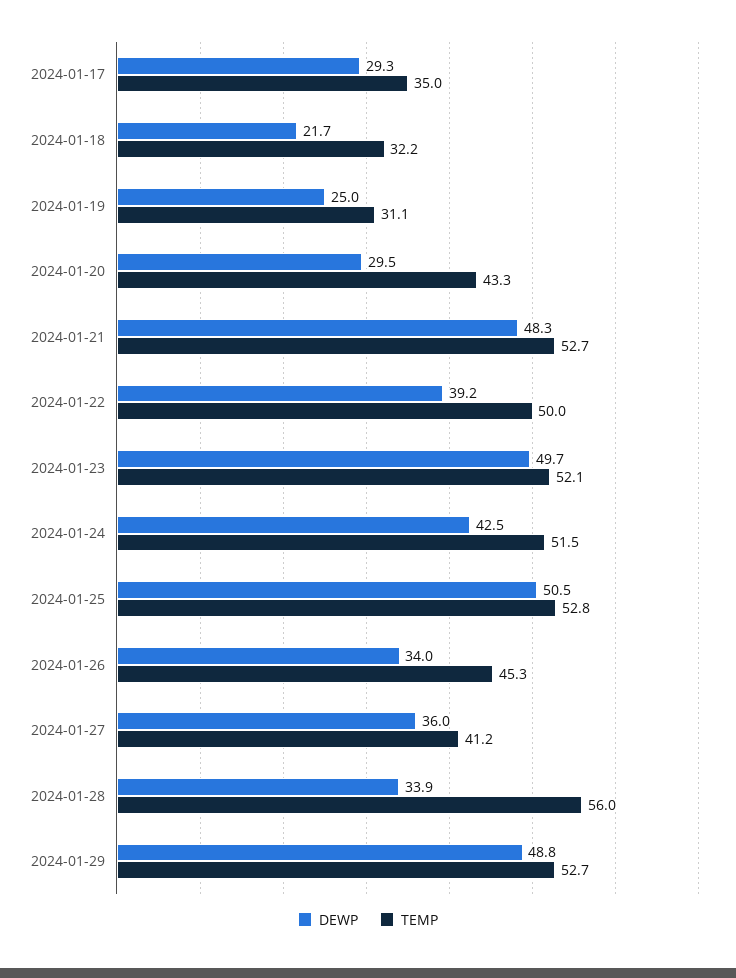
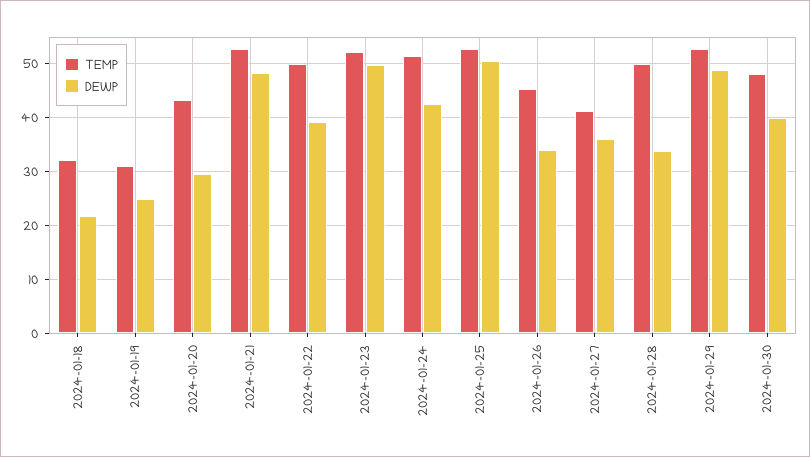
DEWP, 2024-01-17: 29.3 -> none
TEMP, 2024-01-17: 35 -> none
TEMP, 2024-01-28: 56 -> 50
TEMP, 2024-01-30: none -> 48
DEWP, 2024-01-30: none -> 40

